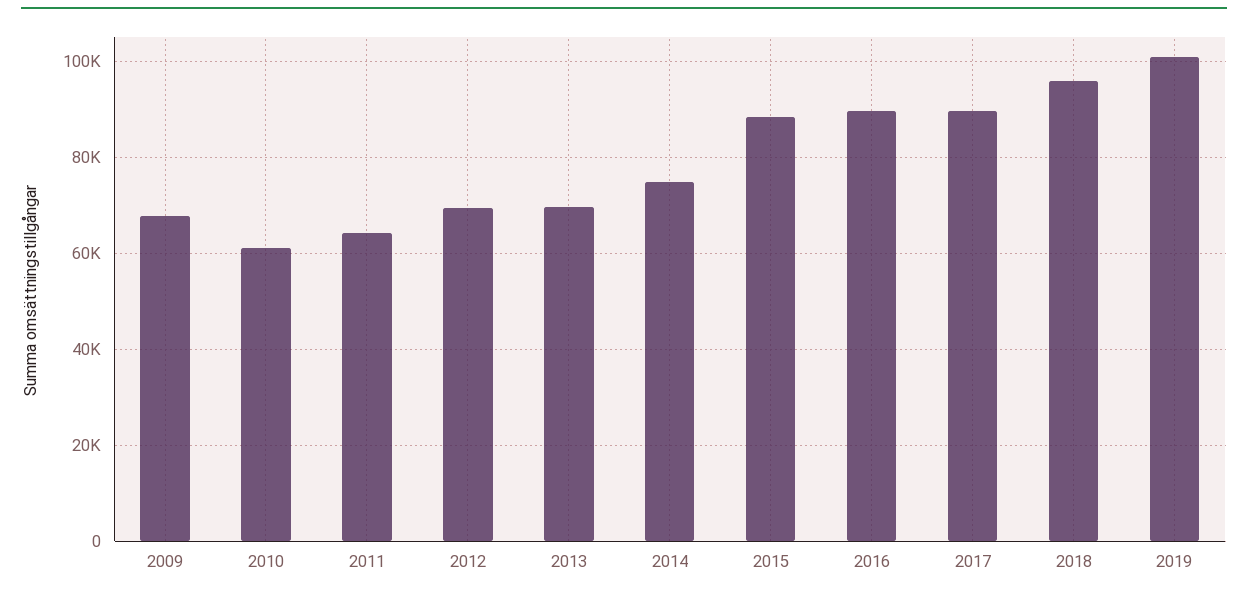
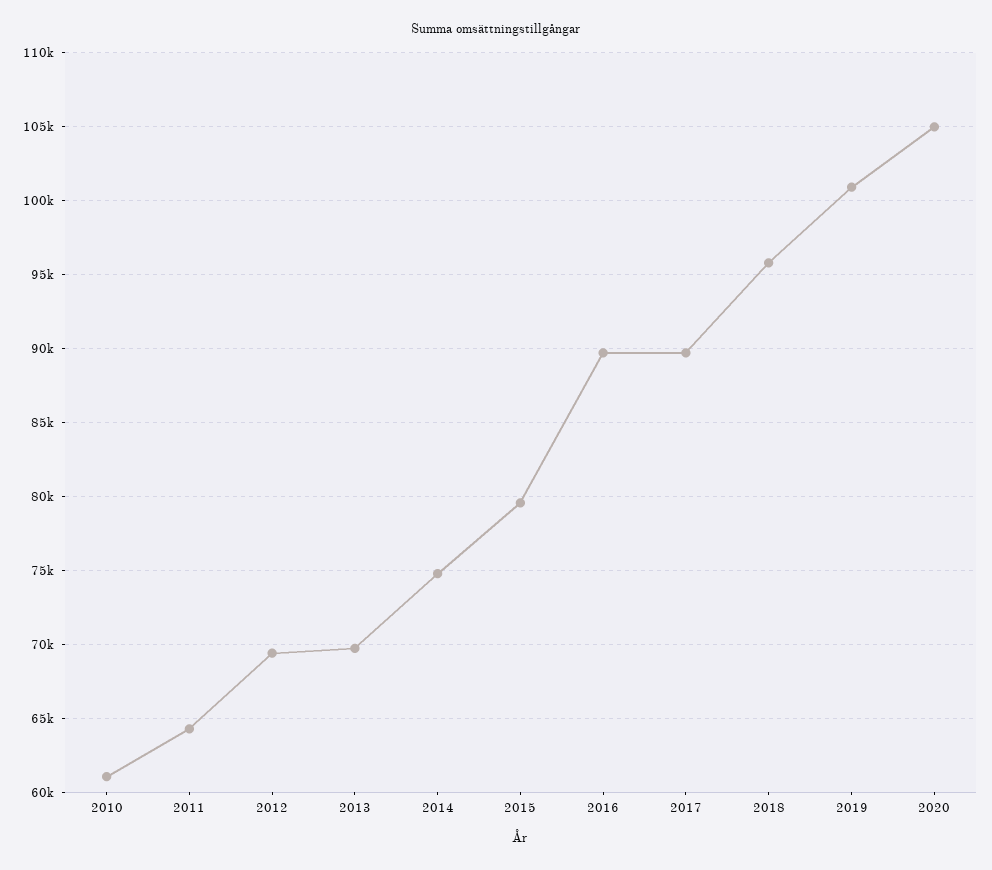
2009: 68000 -> none
2015: 88000 -> 79500
2020: none -> 105000

